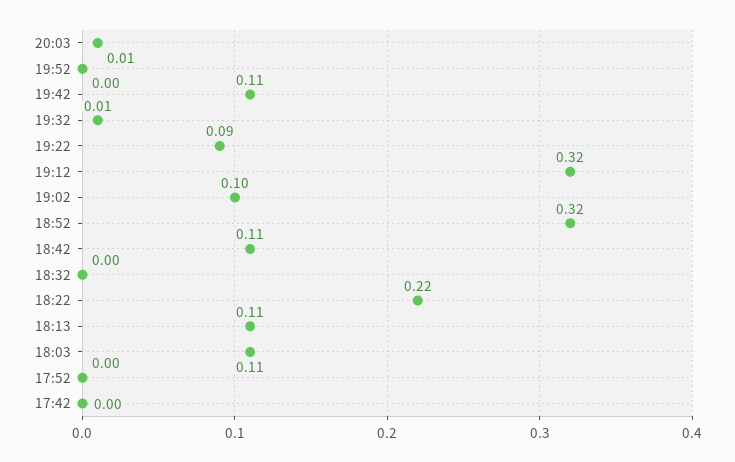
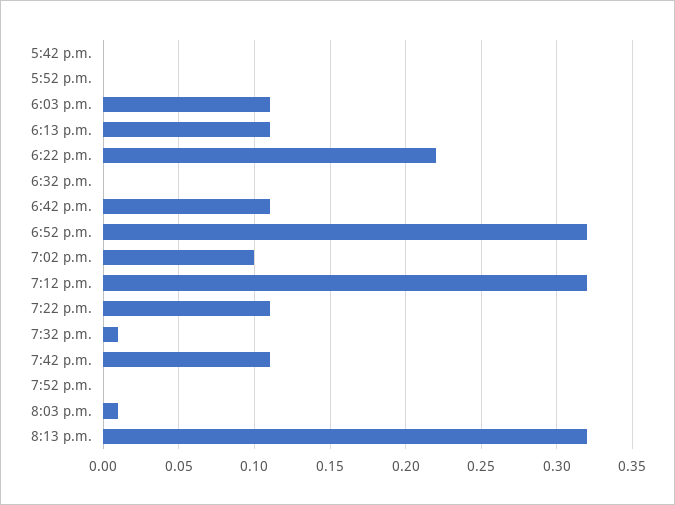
19:22: 0.09 -> 0.11
8:13 p.m.: none -> 0.32

